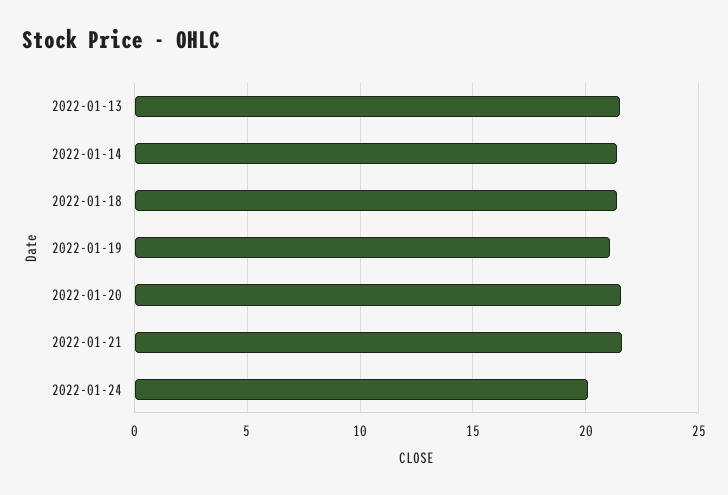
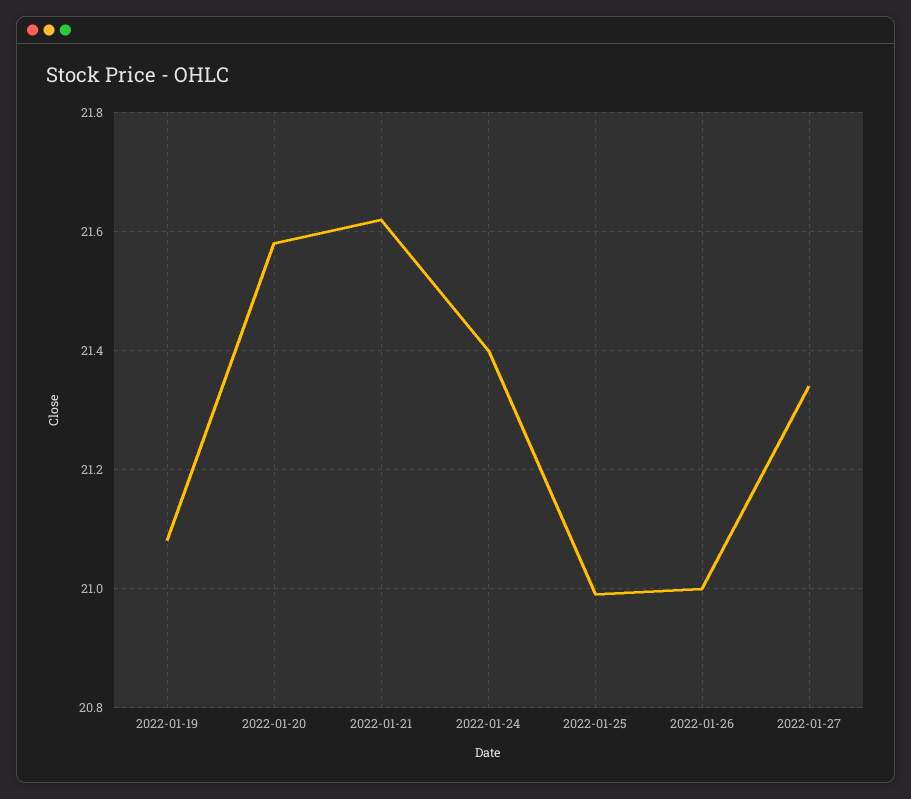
2022-01-13: 21.5 -> none
2022-01-14: 21.5 -> none
2022-01-18: 21.5 -> none
2022-01-24: 20 -> 21.4
2022-01-25: none -> 21
2022-01-26: none -> 21
2022-01-27: none -> 21.35

